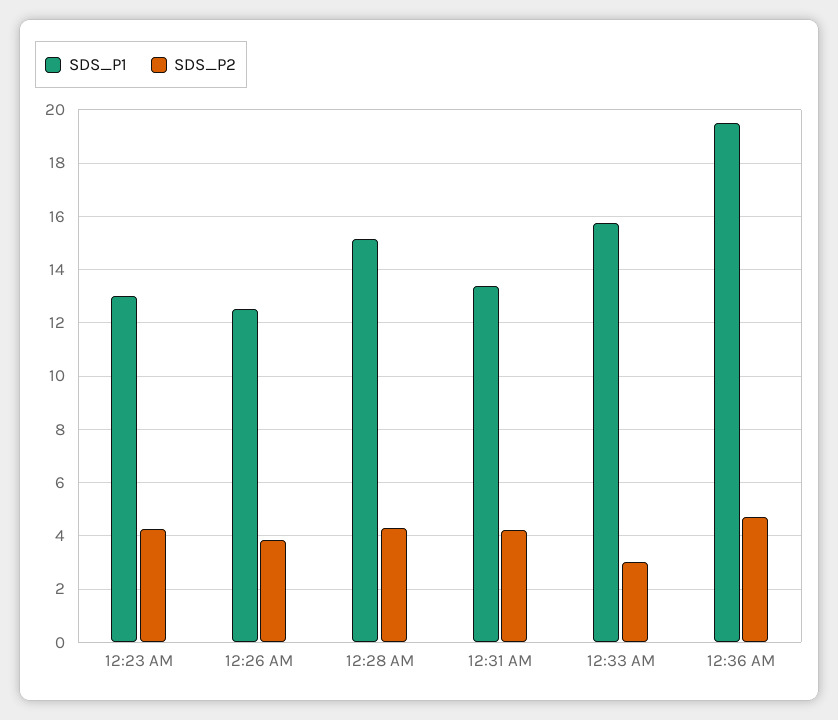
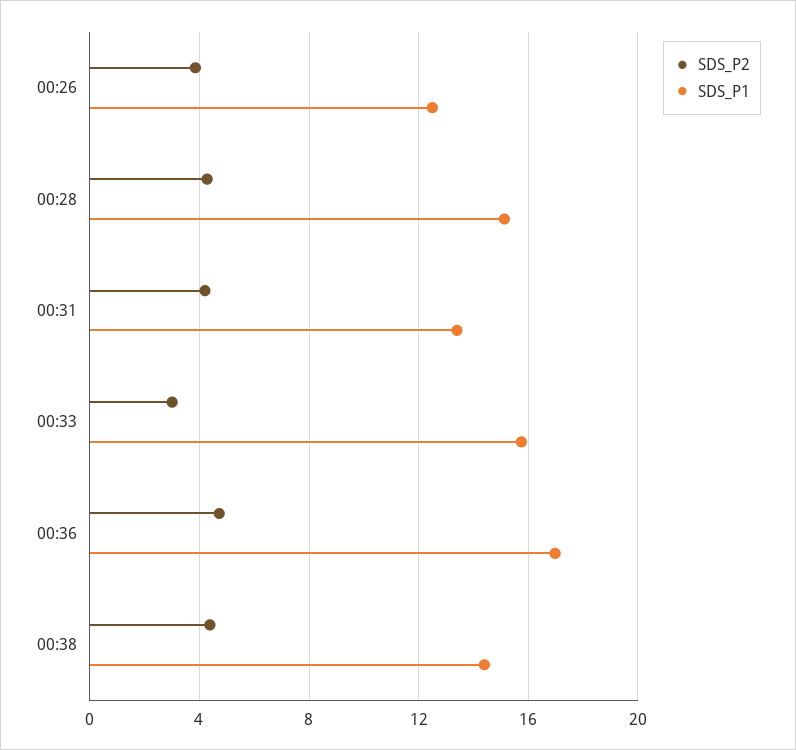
SDS_P1, 12:23 AM: 13 -> none
SDS_P2, 12:23 AM: 4.25 -> none
SDS_P1, 12:36 AM: 19.5 -> 17
SDS_P2, 00:38: none -> 4.5
SDS_P1, 00:38: none -> 14.5

